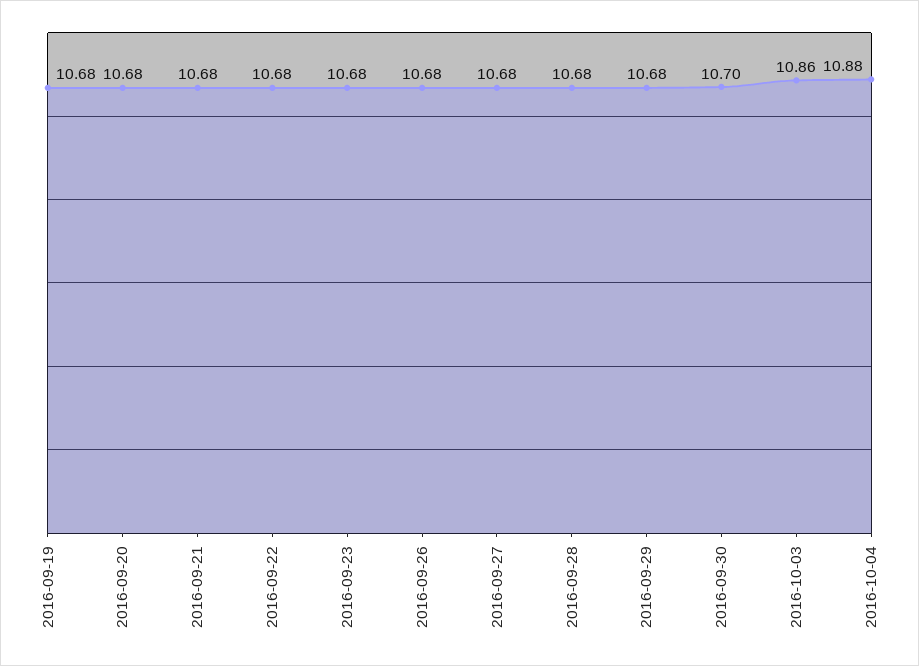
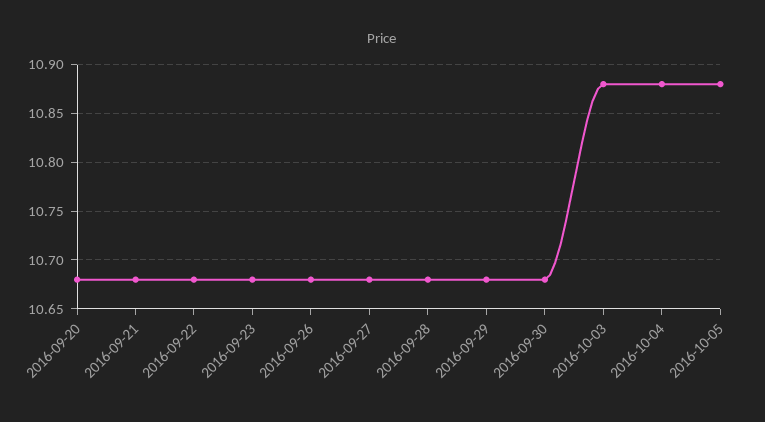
2016-09-19: 10.68 -> none
2016-09-30: 10.7 -> 10.68
2016-10-03: 10.86 -> 10.88
2016-10-05: none -> 10.88

